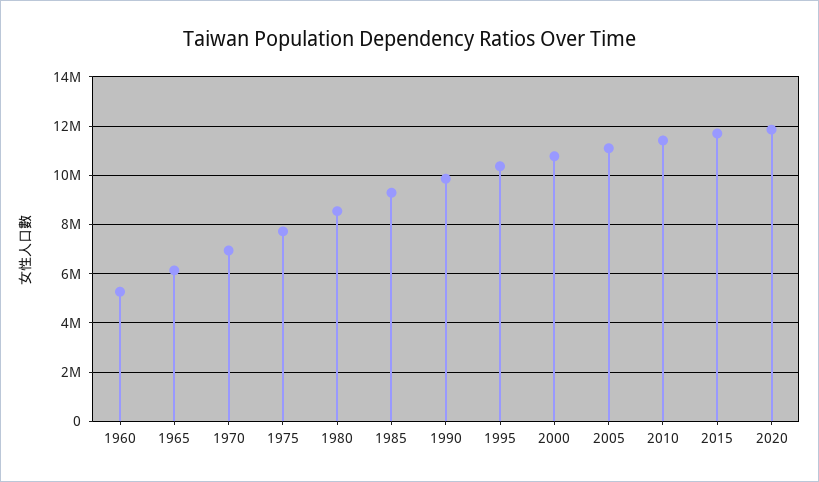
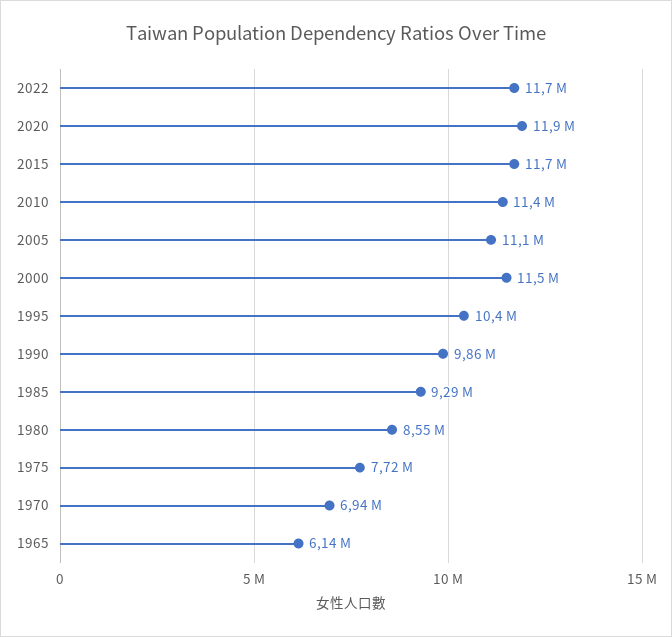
1960: 5250000 -> none
2000: 10750000 -> 11500000
2022: none -> 11700000

